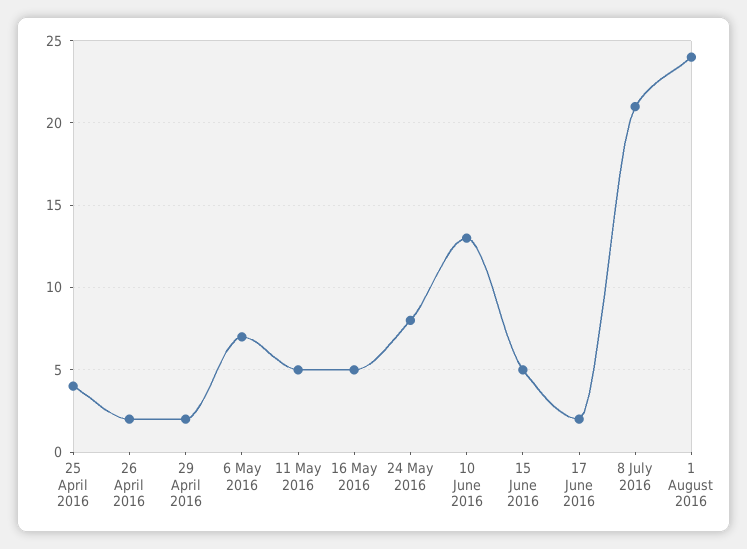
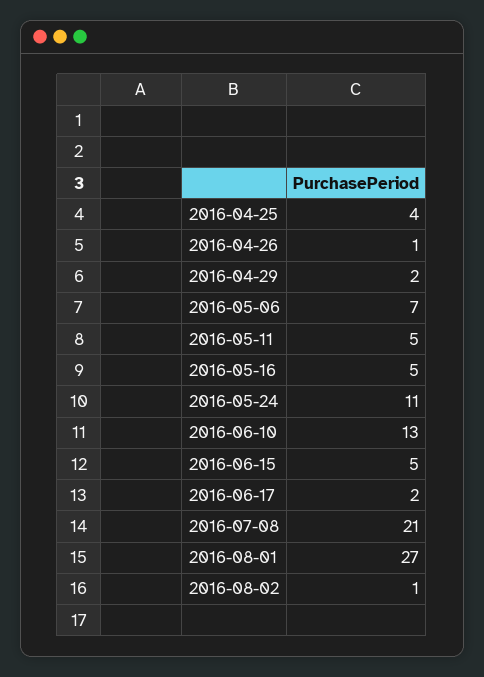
26 April 2016: 2 -> 1
24 May 2016: 8 -> 11
1 August 2016: 24 -> 27
2016-08-02: none -> 1

